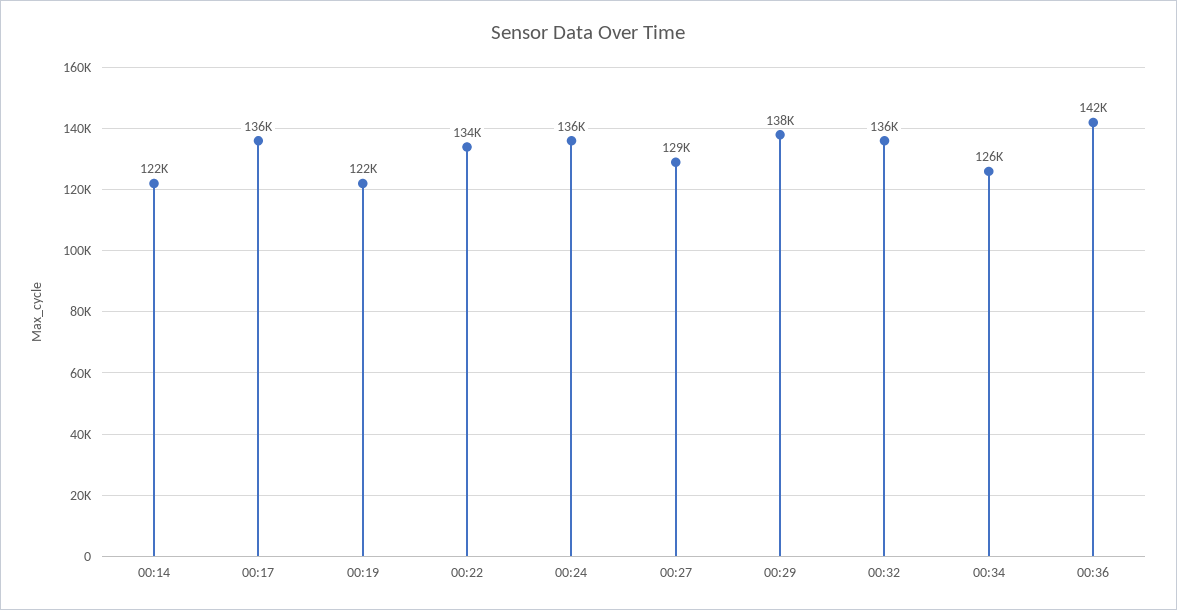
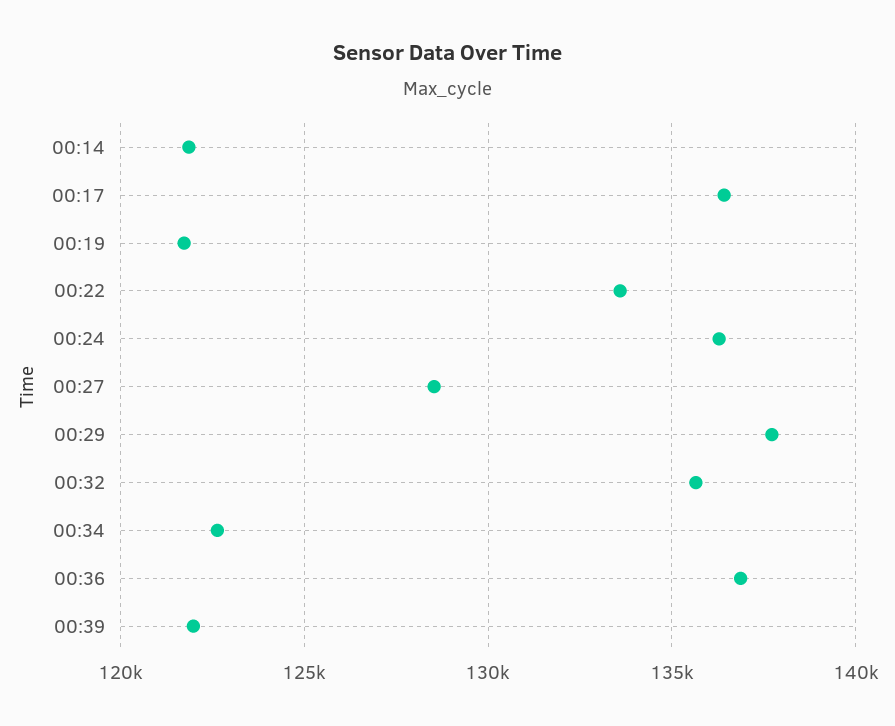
00:34: 126000 -> 122500
00:36: 142000 -> 137000
00:39: none -> 122000

